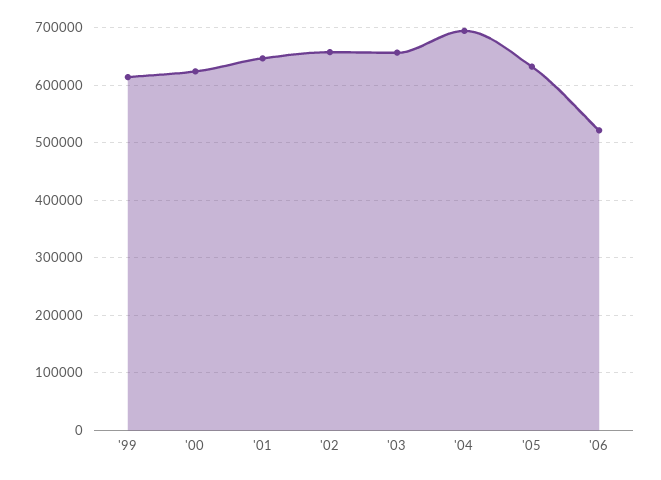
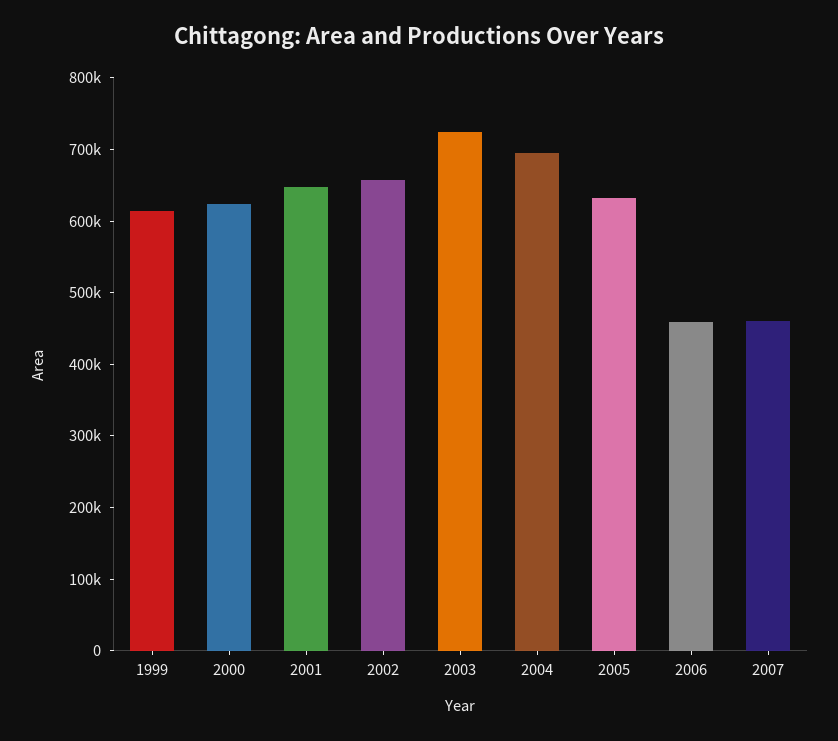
'03: 660000 -> 720000
'06: 520000 -> 460000
2007: none -> 460000

